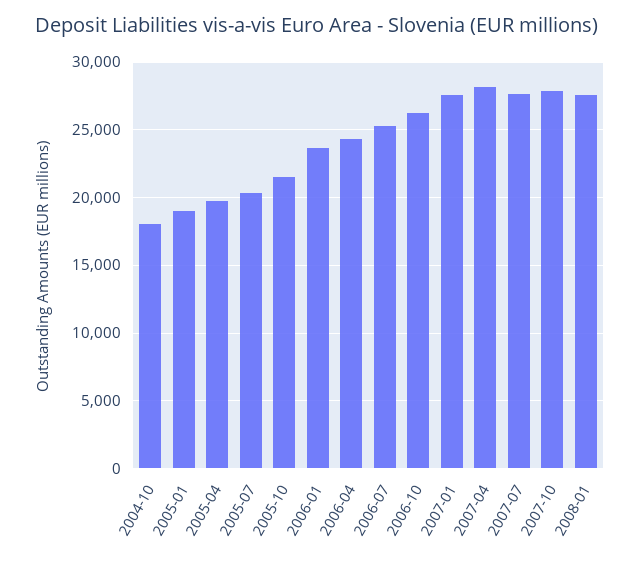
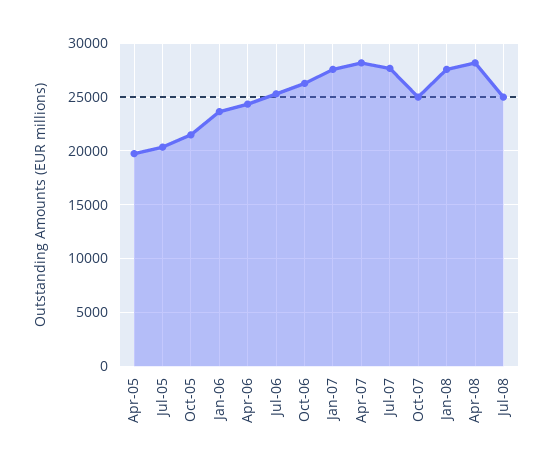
2004-10: 18000 -> none
2005-01: 19000 -> none
2007-10: 28000 -> 25000
Apr-08: none -> 28000
Jul-08: none -> 25000

